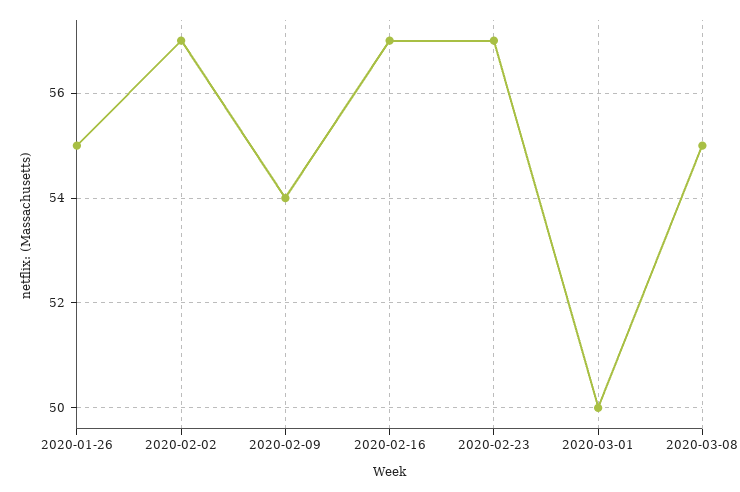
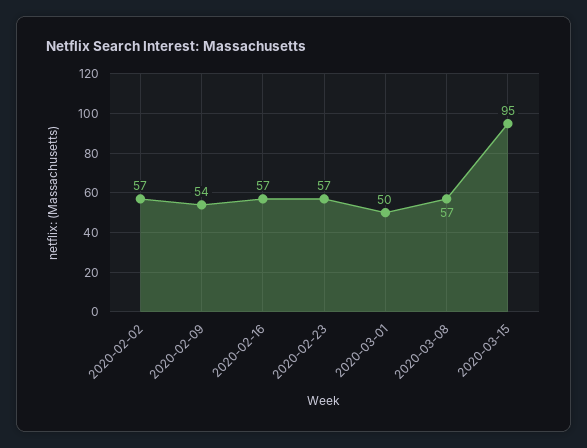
2020-01-26: 55 -> none
2020-03-08: 55 -> 57
2020-03-15: none -> 95

